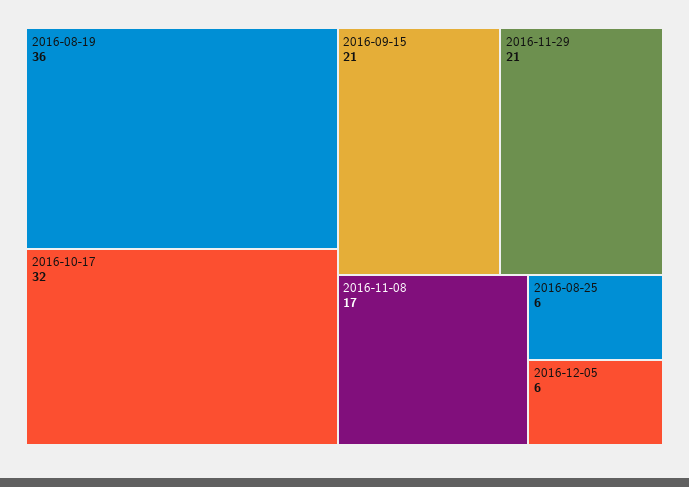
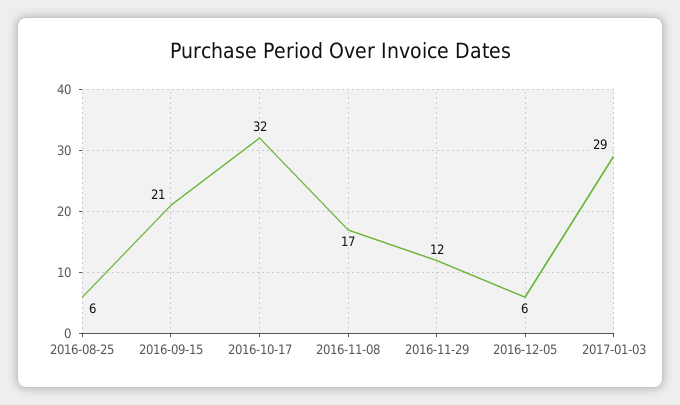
2016-08-19: 36 -> none
2016-11-29: 21 -> 12
2017-01-03: none -> 29

